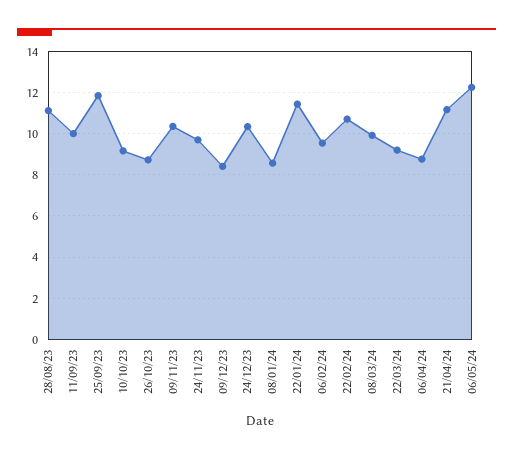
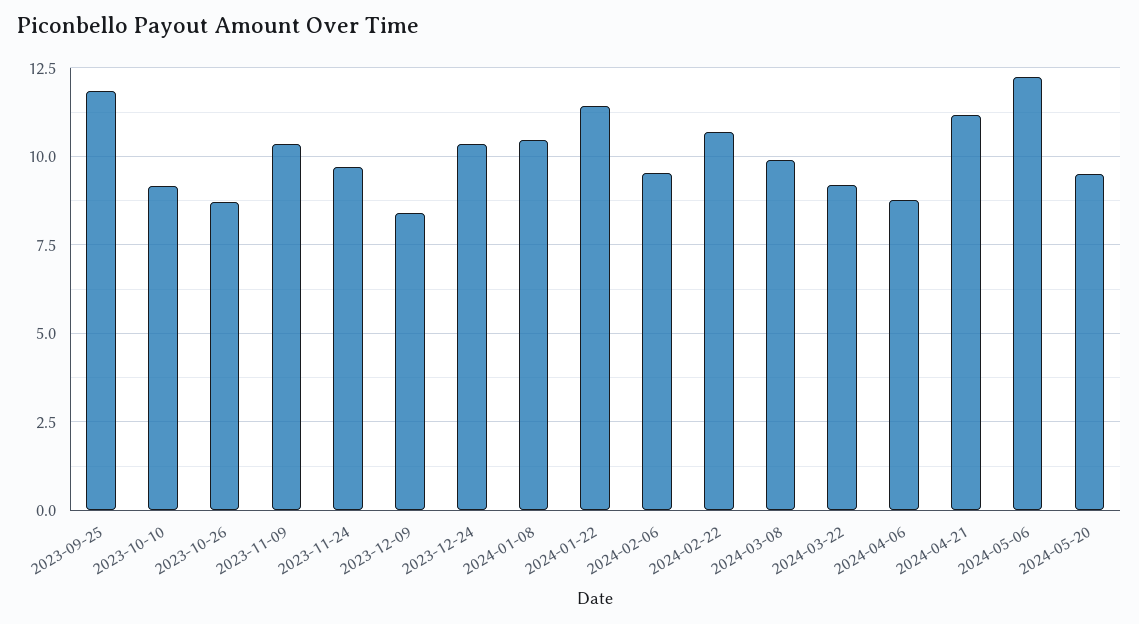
28/08/23: 11 -> none
11/09/23: 10 -> none
08/01/24: 8.5 -> 10.5
2024-05-20: none -> 9.5

